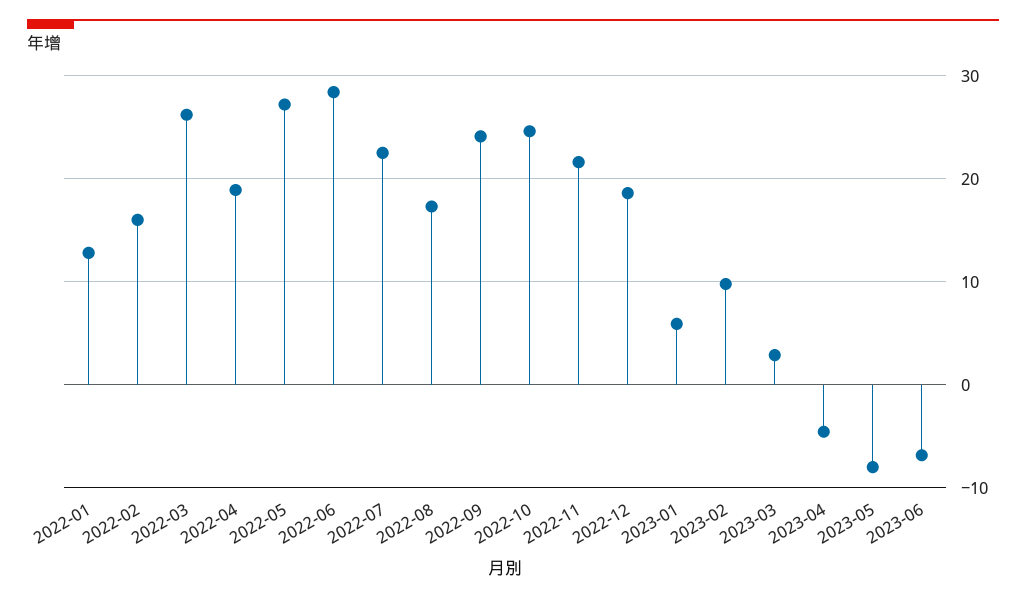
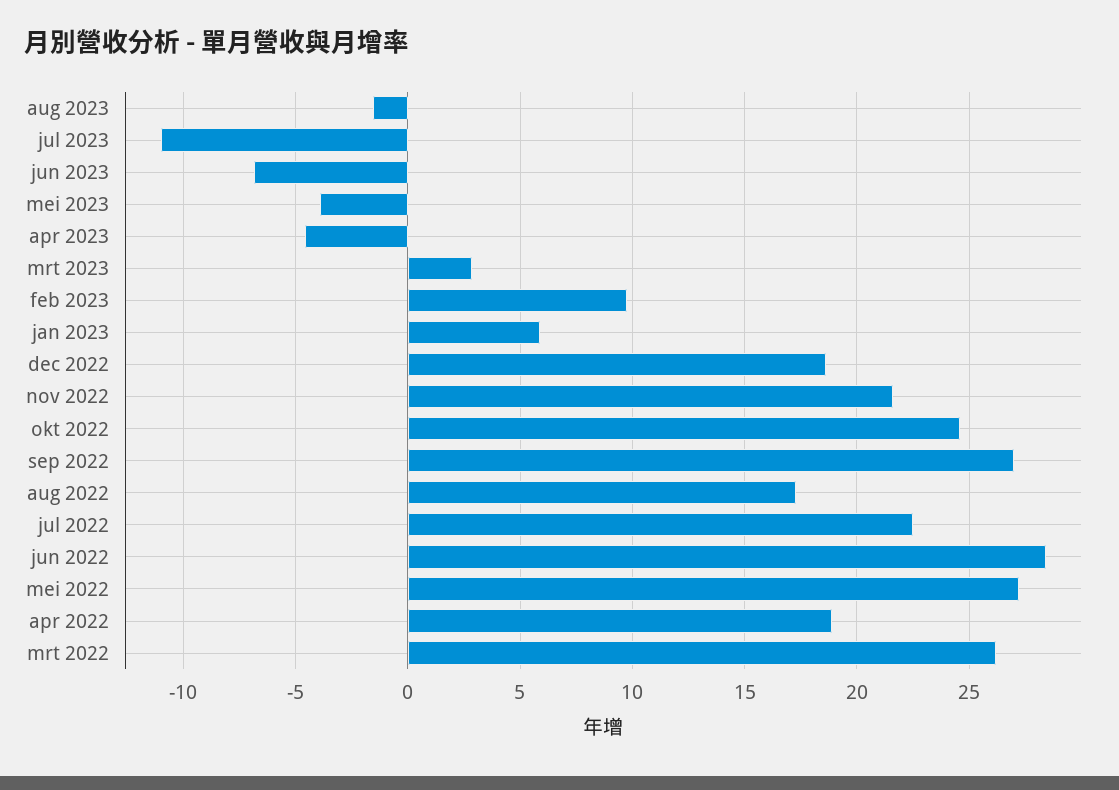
2022-01: 13 -> none
2022-02: 16 -> none
2022-09: 24 -> 27
2023-05: -8 -> -4
aug 2023: none -> -1.5
jul 2023: none -> -11

